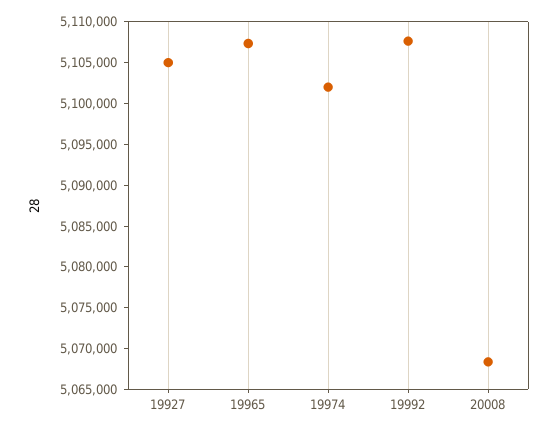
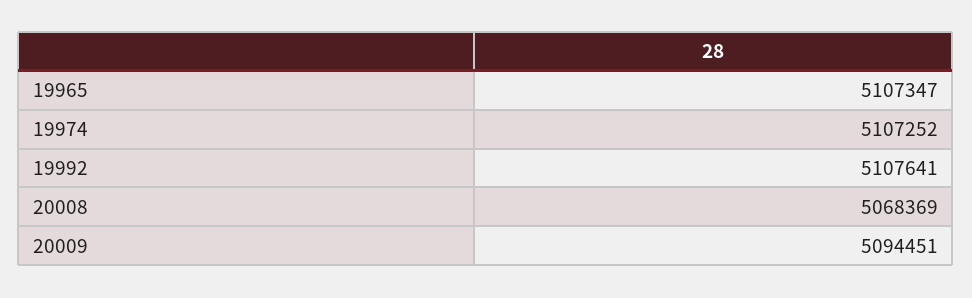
19927: 5105000 -> none
19974: 5102000 -> 5107252
20009: none -> 5094451

